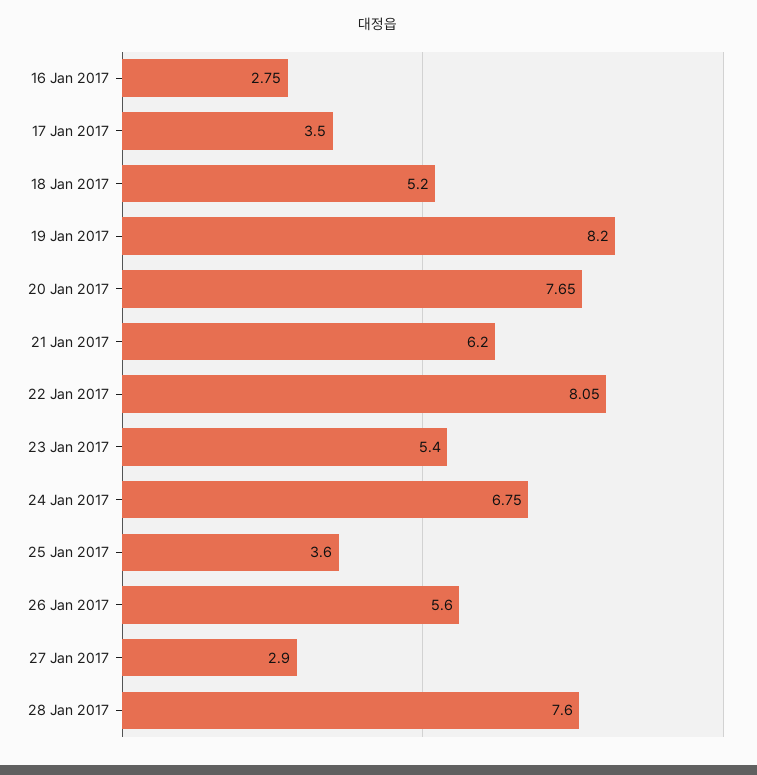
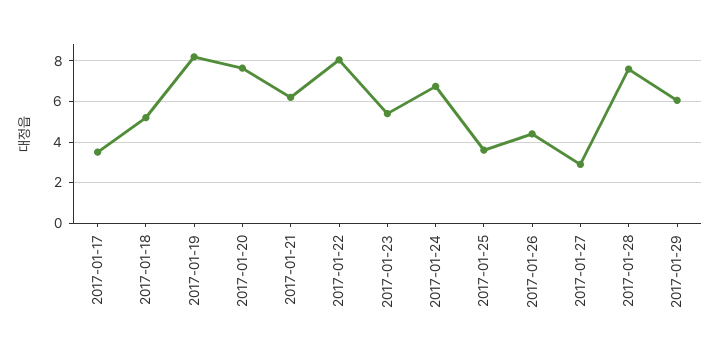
16 Jan 2017: 2.75 -> none
26 Jan 2017: 5.6 -> 4.5
2017-01-29: none -> 6

